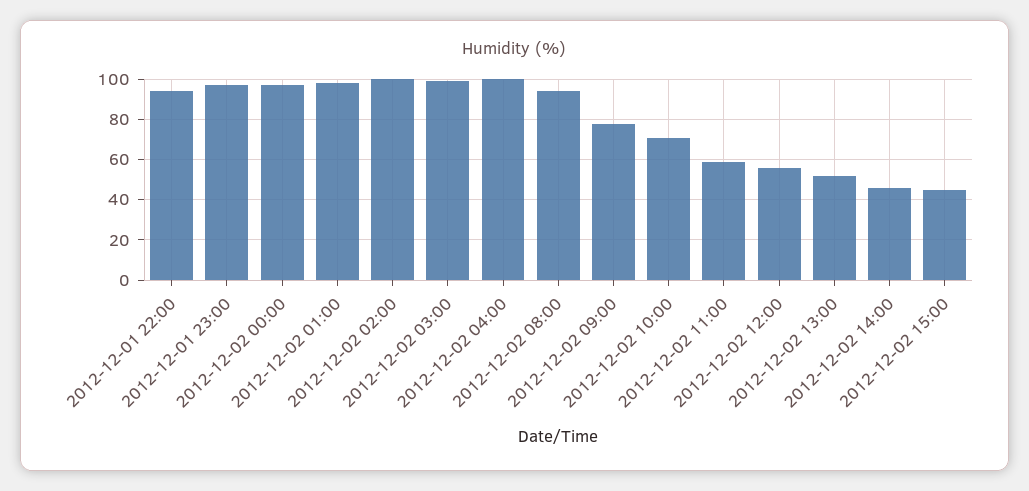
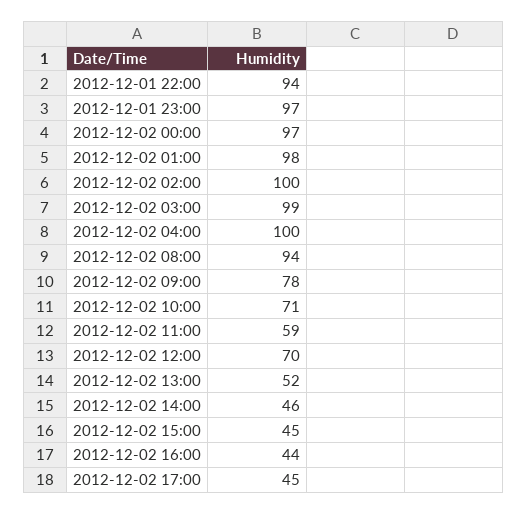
2012-12-02 12:00: 55 -> 70
2012-12-02 16:00: none -> 44
2012-12-02 17:00: none -> 45

